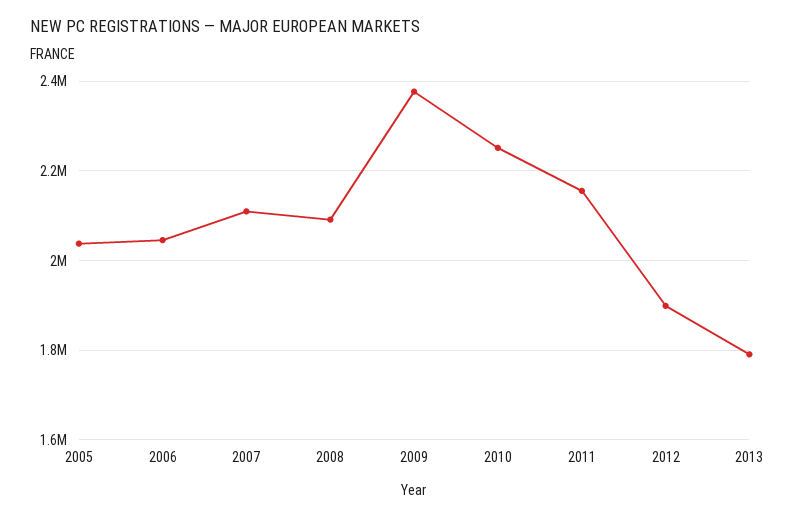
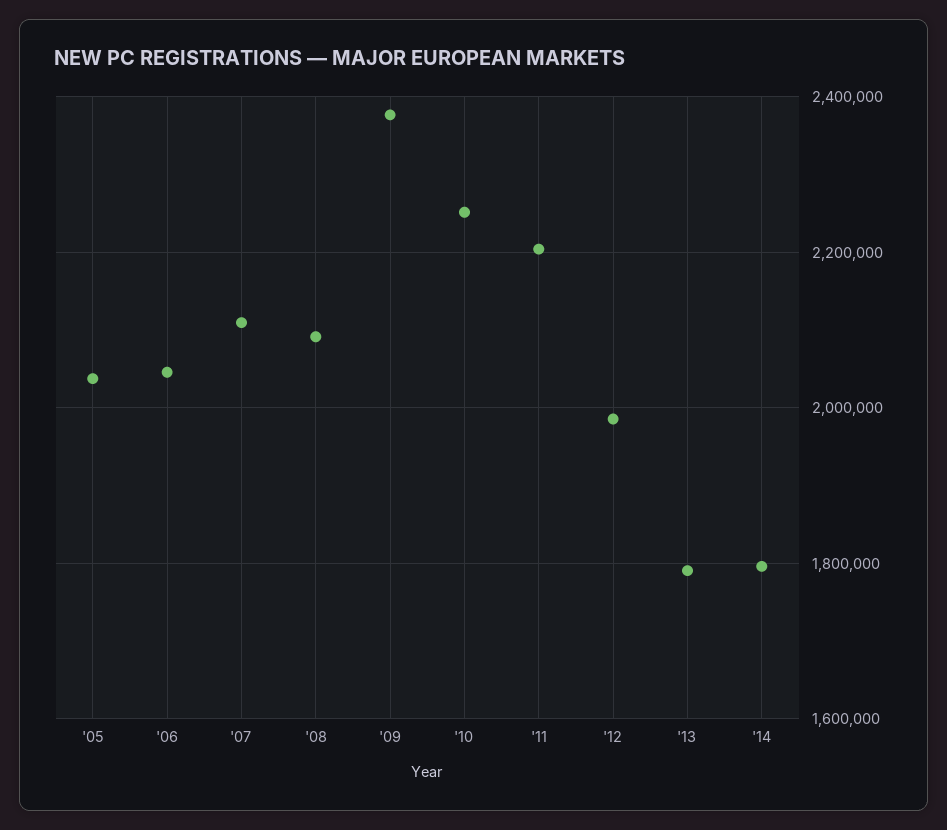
2011: 2160000 -> 2200000
2012: 1900000 -> 1980000
'14: none -> 1800000

